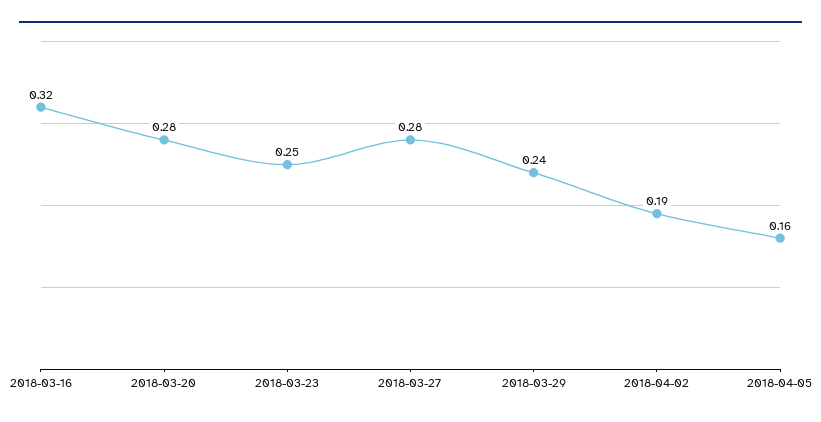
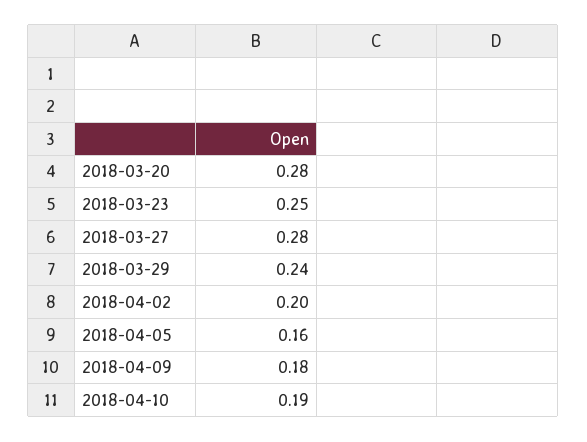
2018-03-16: 0.32 -> none
2018-04-02: 0.19 -> 0.2
2018-04-09: none -> 0.18
2018-04-10: none -> 0.19

